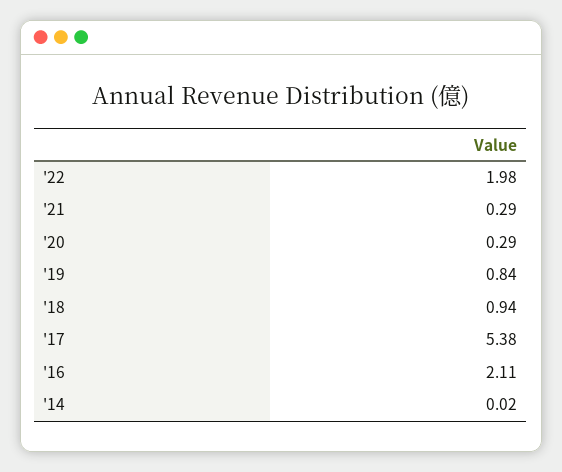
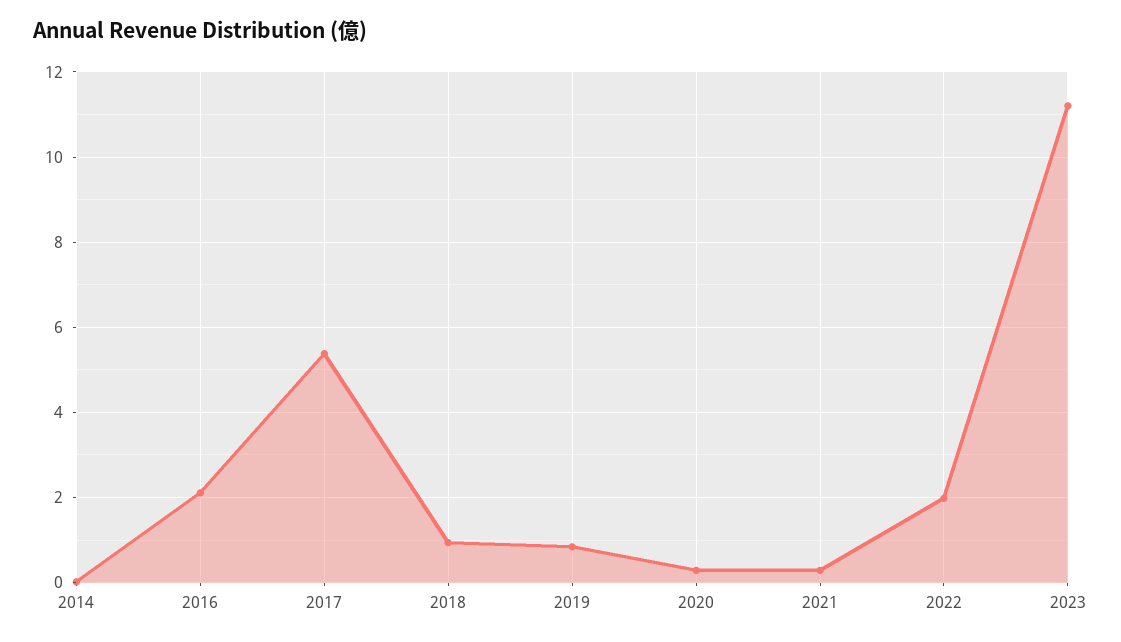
2023: none -> 11.2

